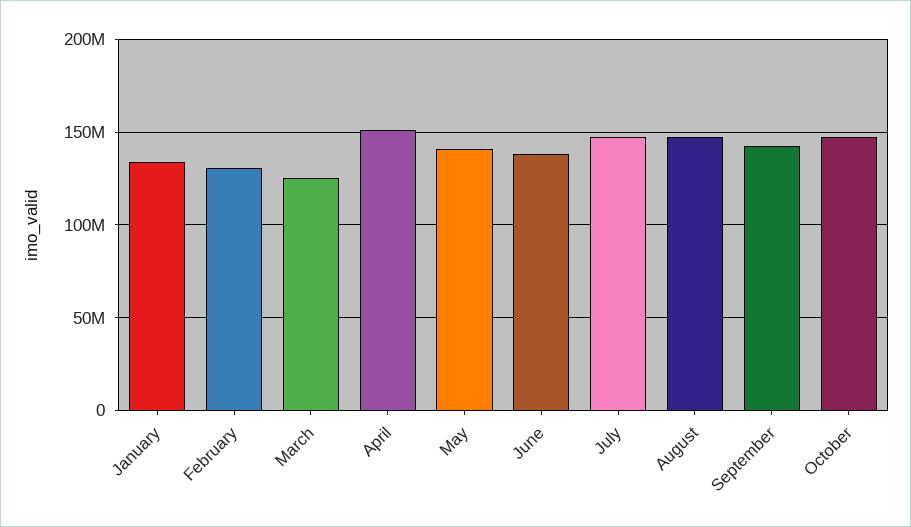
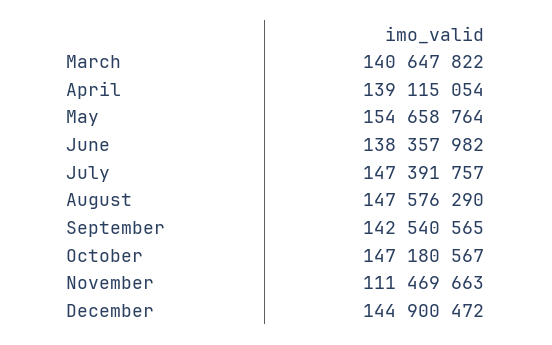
January: 135000000 -> none
February: 130000000 -> none
March: 125000000 -> 140647822
April: 150000000 -> 139115054
May: 140000000 -> 154658764
November: none -> 111469663
December: none -> 144900472

